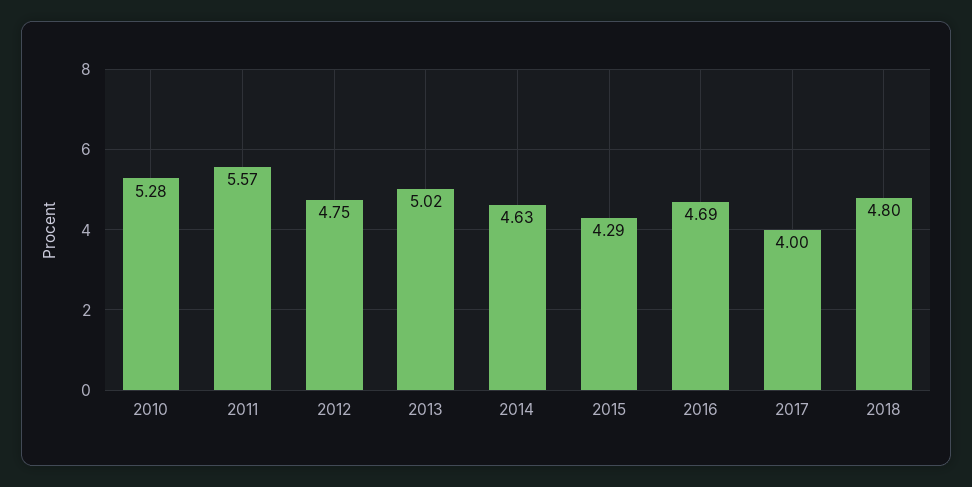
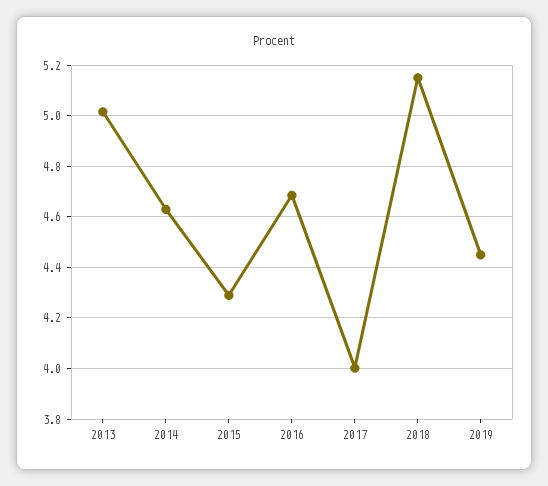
2010: 5.28 -> none
2011: 5.57 -> none
2012: 4.75 -> none
2018: 4.8 -> 5.15
2019: none -> 4.45

